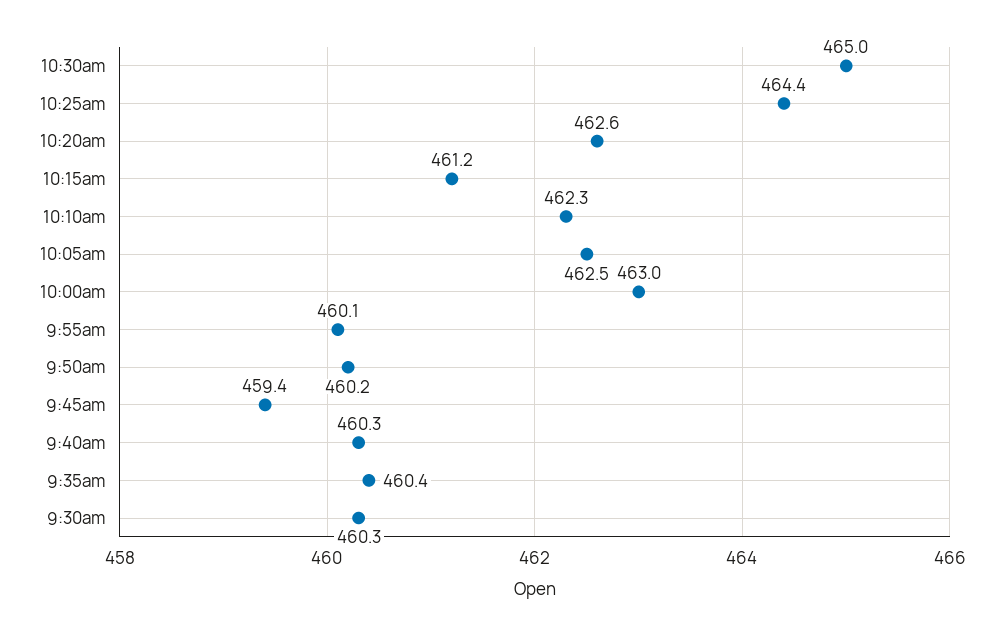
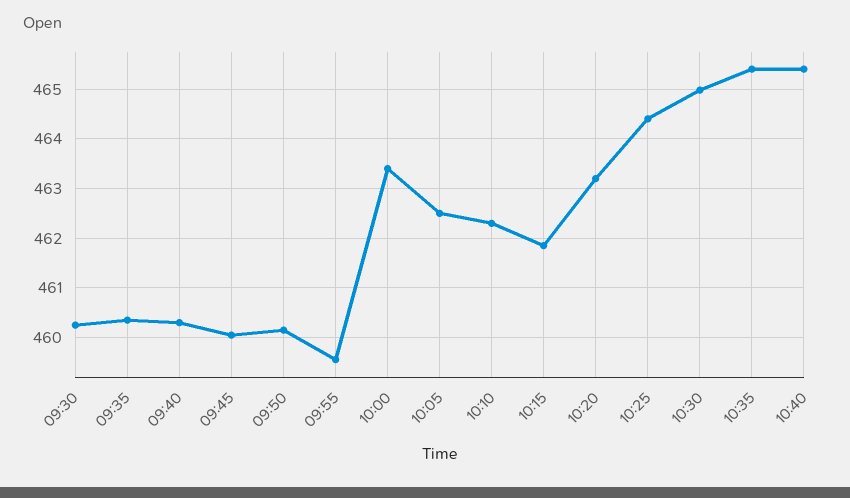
10:20am: 462.6 -> 463.2
10:15am: 461.2 -> 461.8
10:00am: 463 -> 463.4
9:55am: 460.1 -> 459.6
9:45am: 459.4 -> 460
10:35: none -> 465.4
10:40: none -> 465.4

